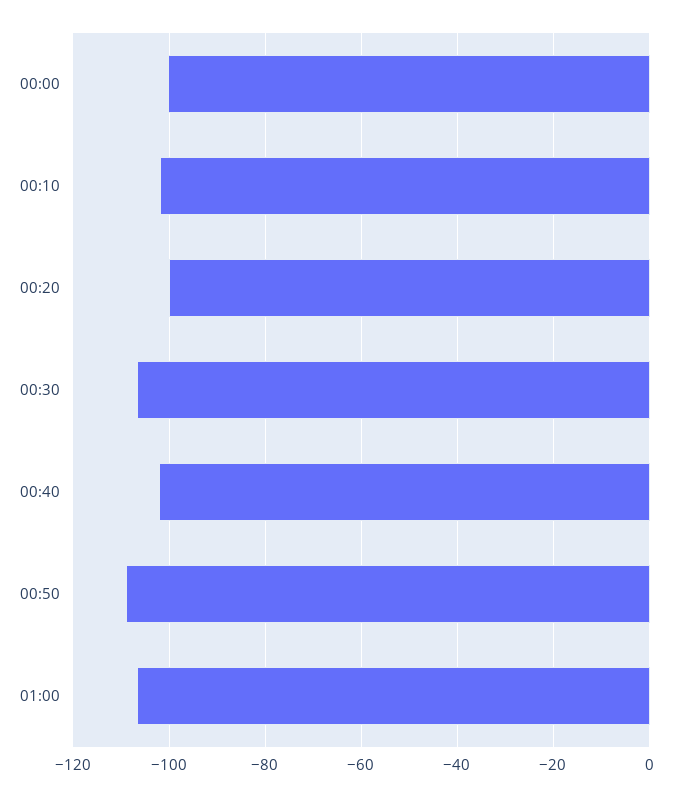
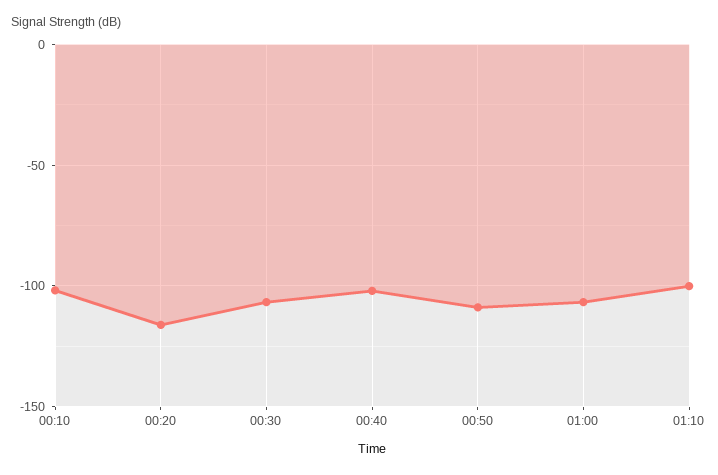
00:00: -100 -> none
00:20: -100 -> -115
01:10: none -> -100

